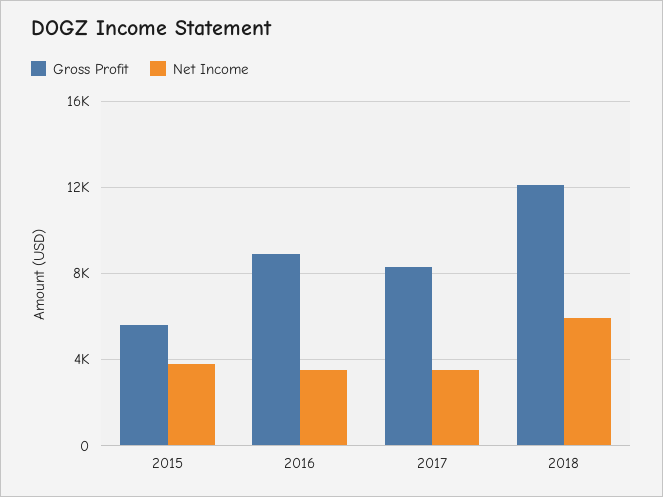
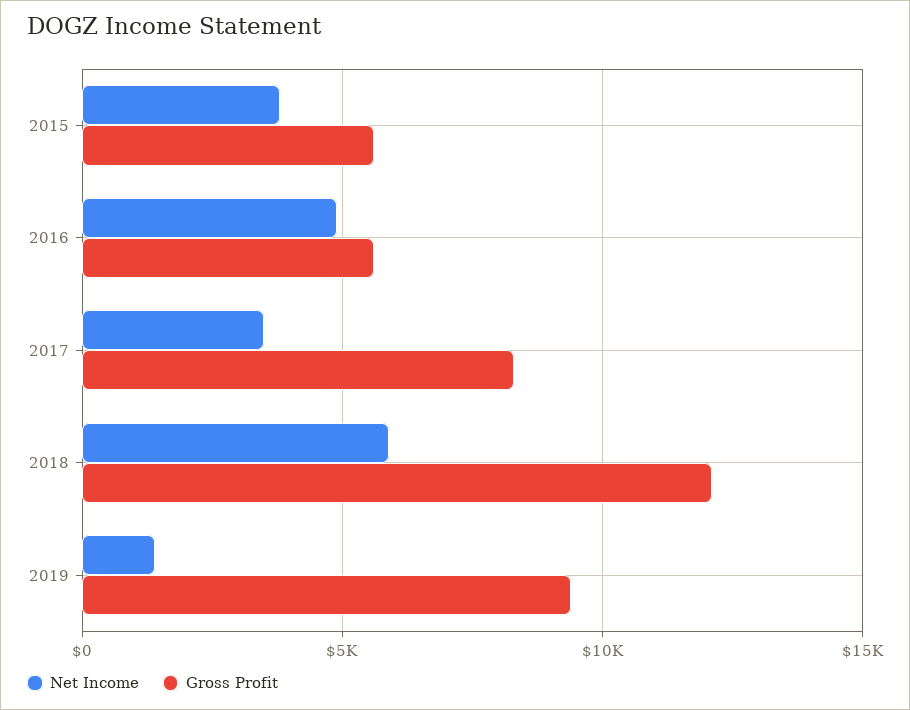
Gross Profit, 2016: 9000 -> 5500
Net Income, 2016: 3500 -> 5000
Net Income, 2019: none -> 1500
Gross Profit, 2019: none -> 9500

